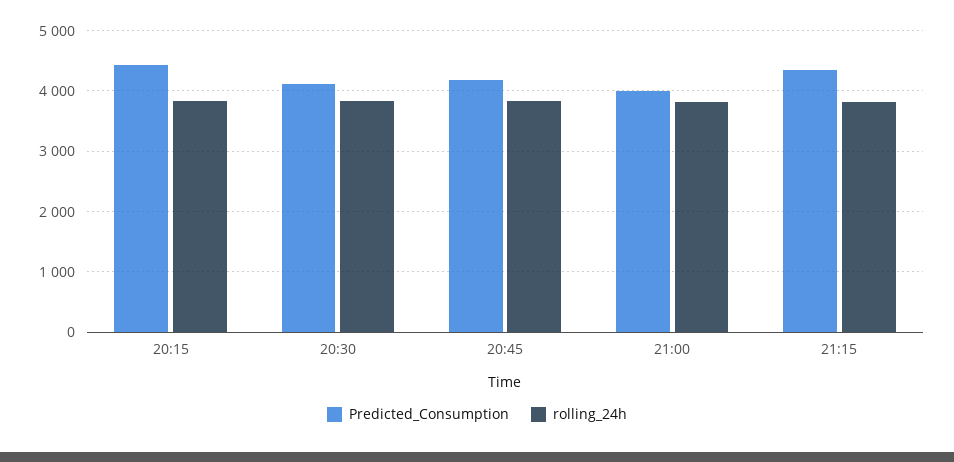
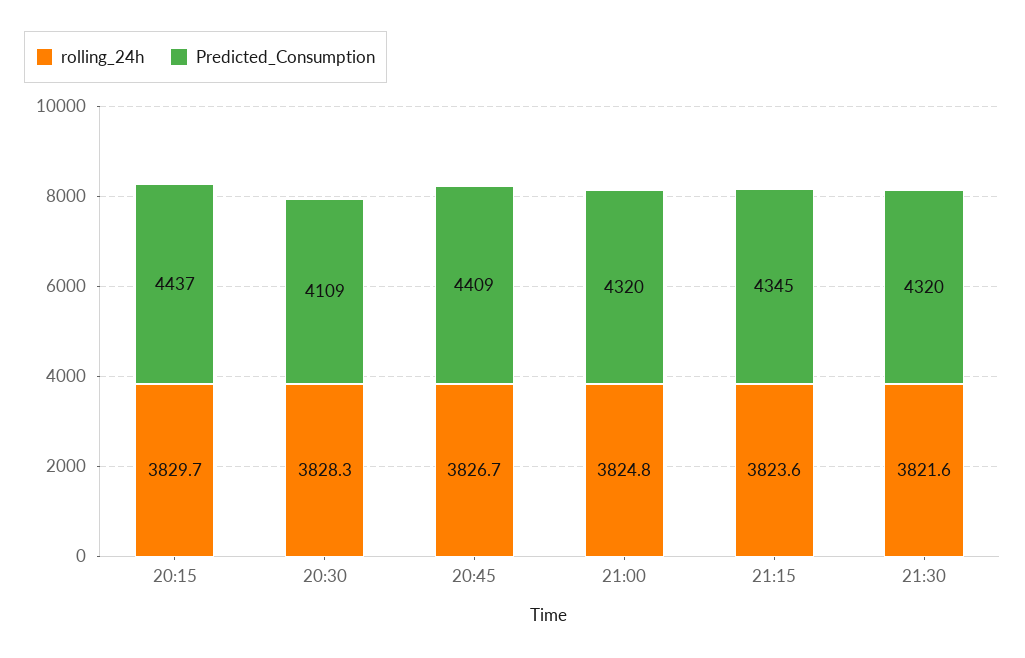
Predicted_Consumption, 20:45: 4200 -> 4409
Predicted_Consumption, 21:00: 4000 -> 4320
rolling_24h, 21:30: none -> 3821.6
Predicted_Consumption, 21:30: none -> 4320

